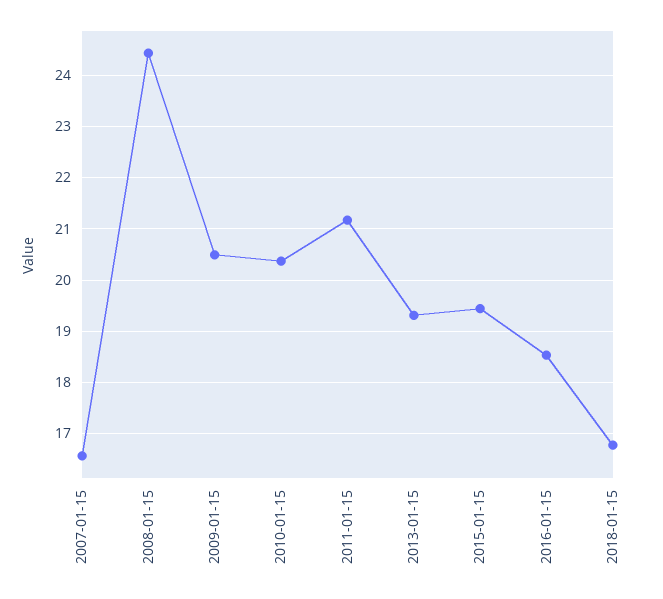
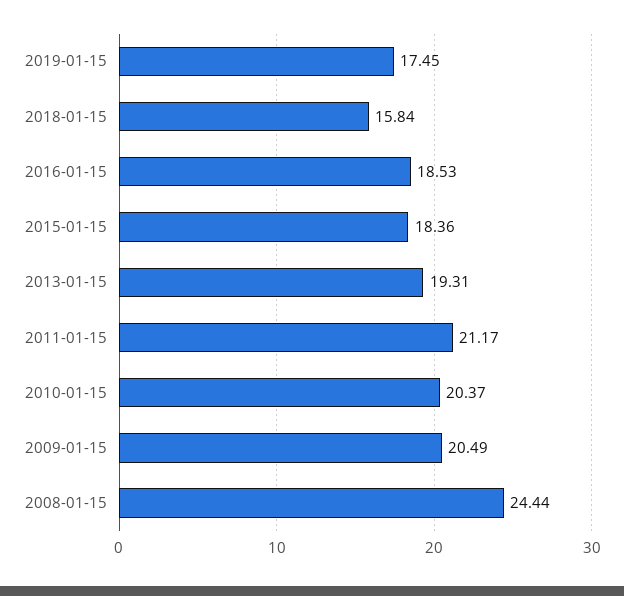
2007-01-15: 16.6 -> none
2015-01-15: 19.4 -> 18.36
2018-01-15: 16.8 -> 15.84
2019-01-15: none -> 17.45

